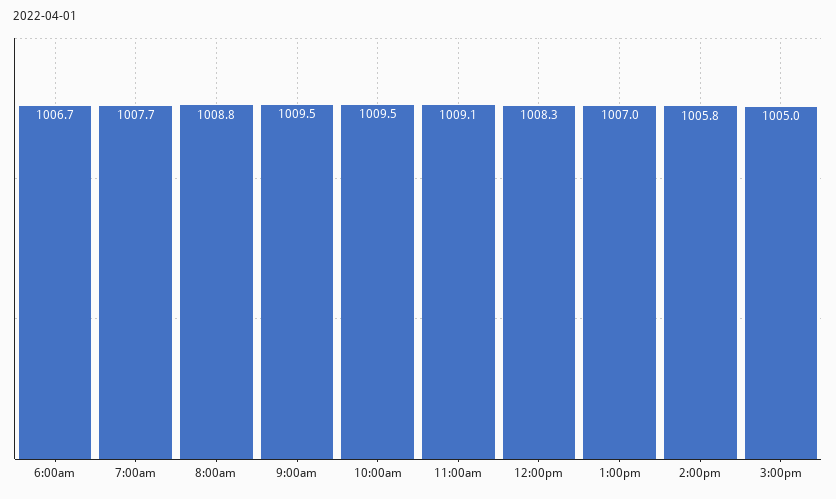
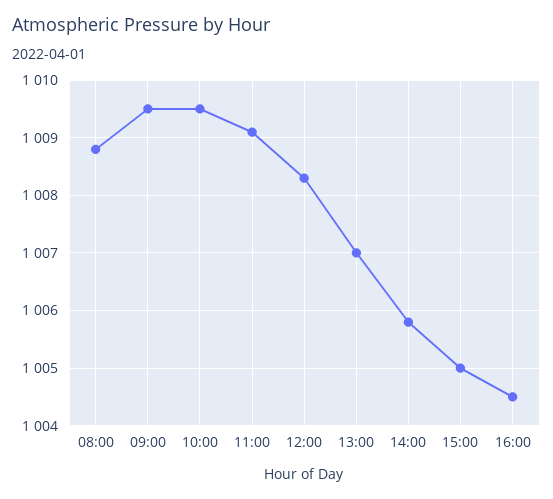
6:00am: 1006.7 -> none
7:00am: 1007.7 -> none
16:00: none -> 1004.5

